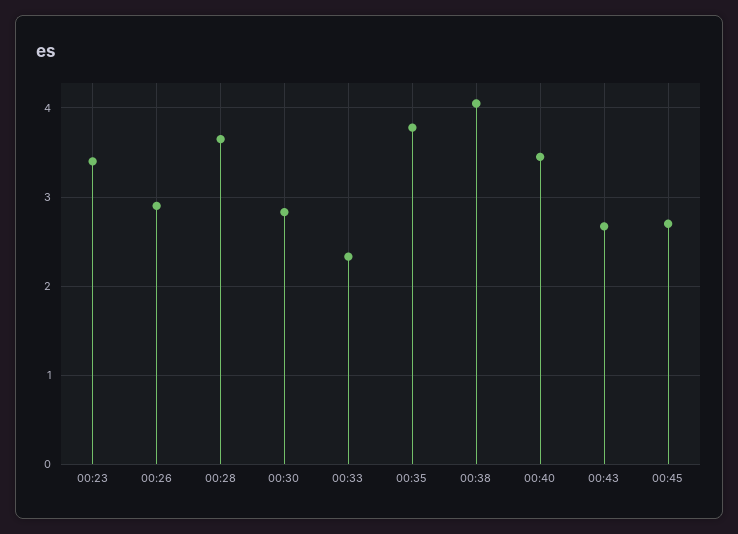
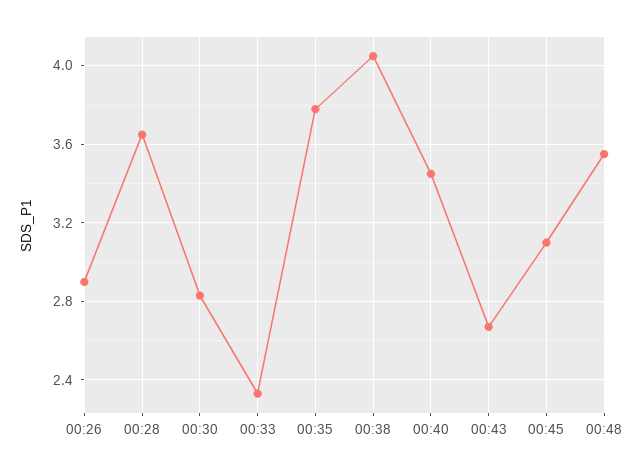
00:23: 3.4 -> none
00:45: 2.7 -> 3.1
00:48: none -> 3.55

